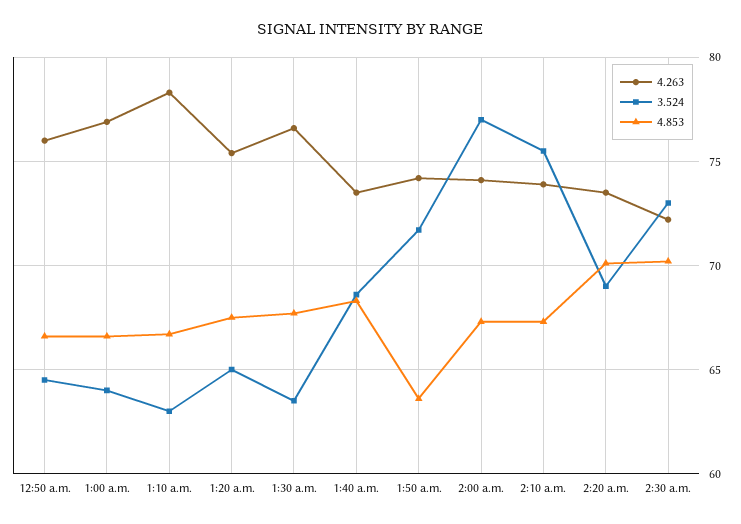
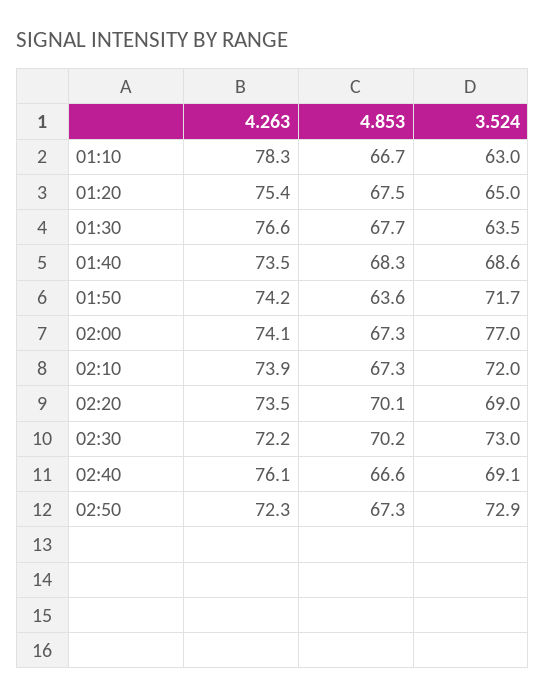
4.263, 12:50 a.m.: 76 -> none
3.524, 12:50 a.m.: 64.5 -> none
4.853, 12:50 a.m.: 66.5 -> none
4.263, 1:00 a.m.: 77 -> none
3.524, 1:00 a.m.: 64 -> none
4.853, 1:00 a.m.: 66.5 -> none
3.524, 2:10 a.m.: 75.5 -> 72
4.263, 02:40: none -> 76.1
4.853, 02:40: none -> 66.6
3.524, 02:40: none -> 69.1
4.263, 02:50: none -> 72.3
4.853, 02:50: none -> 67.3
3.524, 02:50: none -> 72.9

